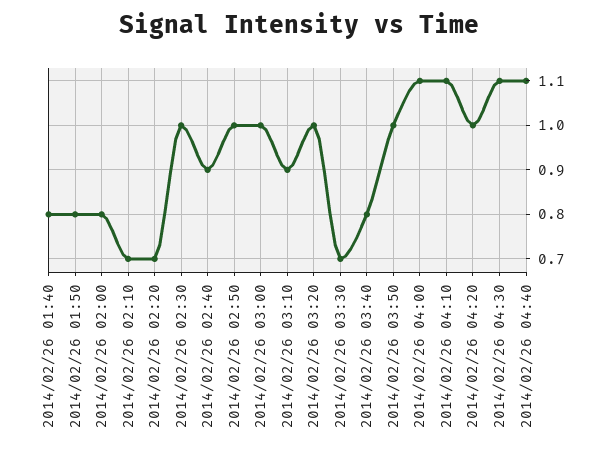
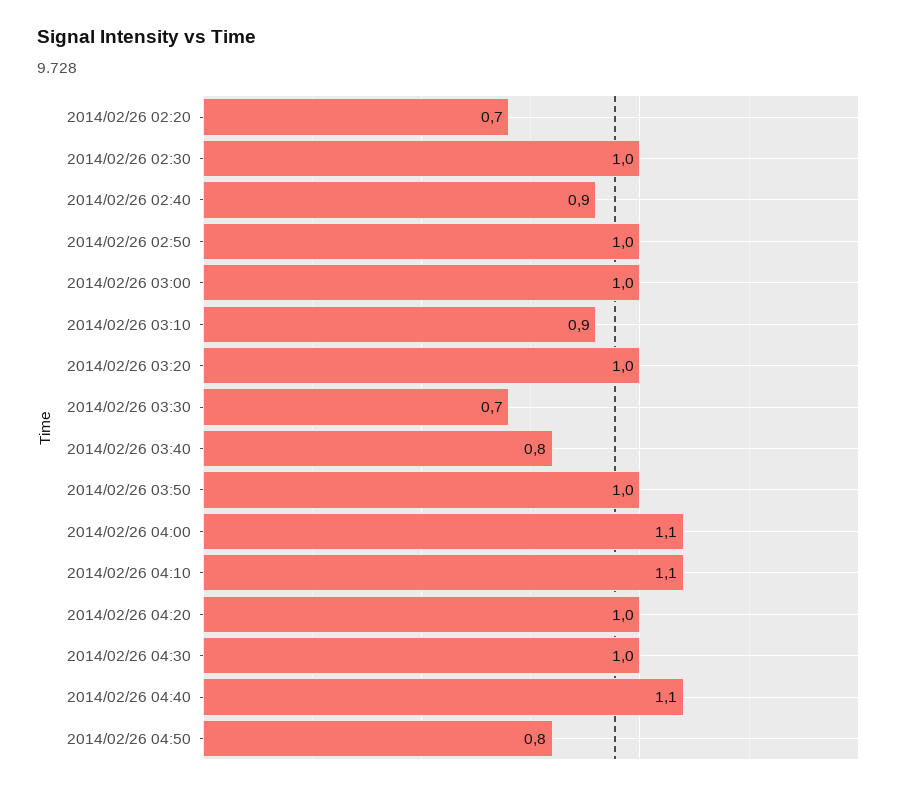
2014/02/26 01:40: 0.8 -> none
2014/02/26 01:50: 0.8 -> none
2014/02/26 02:00: 0.8 -> none
2014/02/26 02:10: 0.7 -> none
2014/02/26 04:30: 1.1 -> 1
2014/02/26 04:50: none -> 0.8

